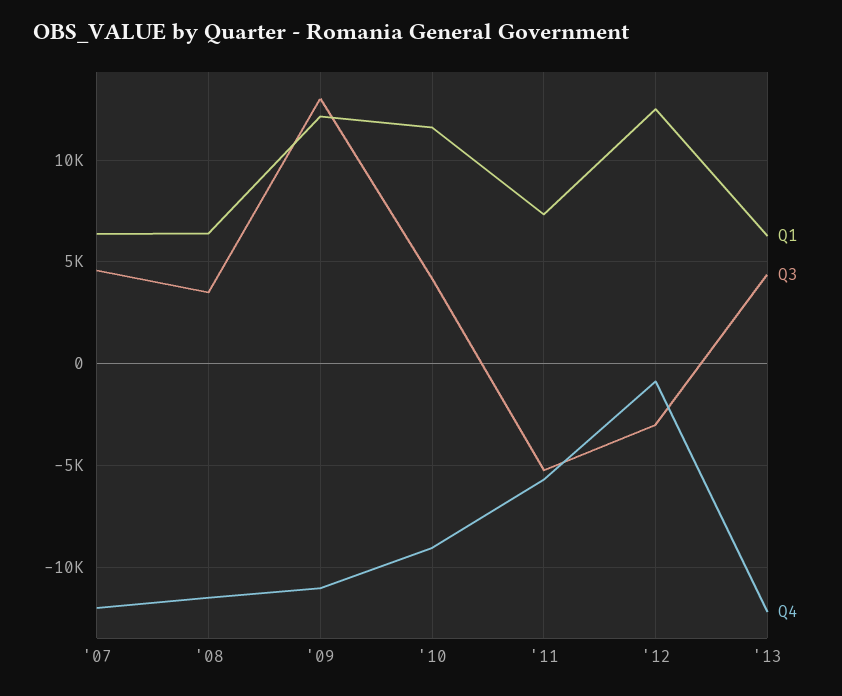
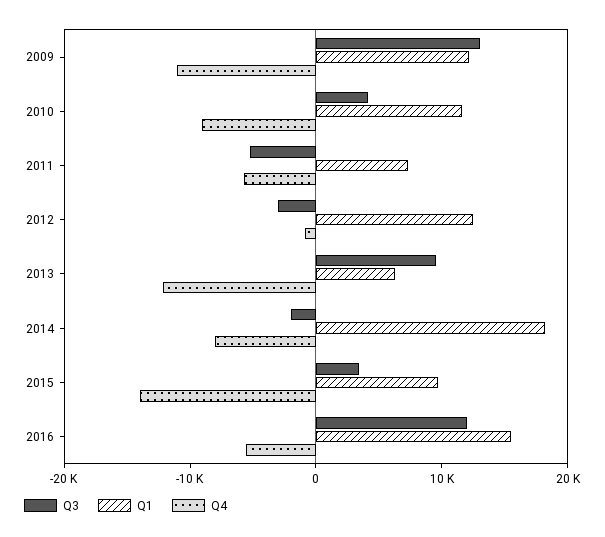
Q1, '07: 6500 -> none
Q3, '07: 4500 -> none
Q4, '07: -12000 -> none
Q1, '08: 6500 -> none
Q3, '08: 3500 -> none
Q4, '08: -11500 -> none
Q3, '13: 4500 -> 10000
Q3, 2014: none -> -2000
Q1, 2014: none -> 18000
Q4, 2014: none -> -8000
Q3, 2015: none -> 4000
Q1, 2015: none -> 10000
Q4, 2015: none -> -14000
Q3, 2016: none -> 12000
Q1, 2016: none -> 16000
Q4, 2016: none -> -6000

